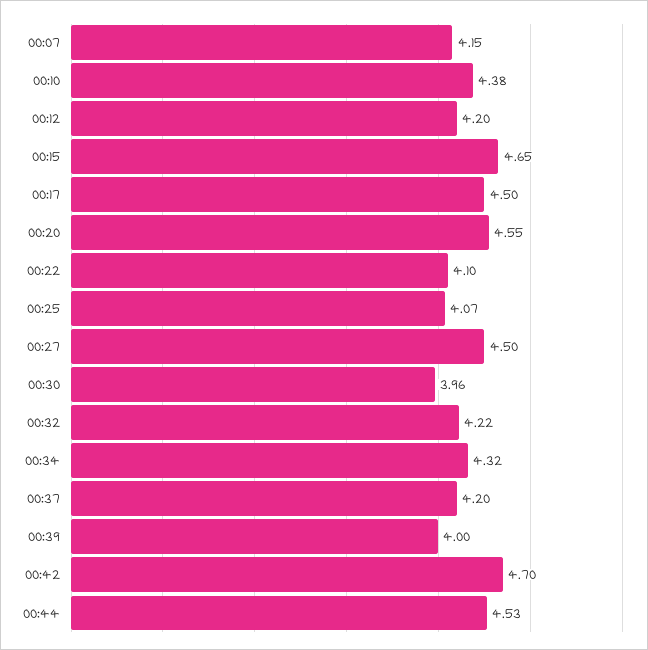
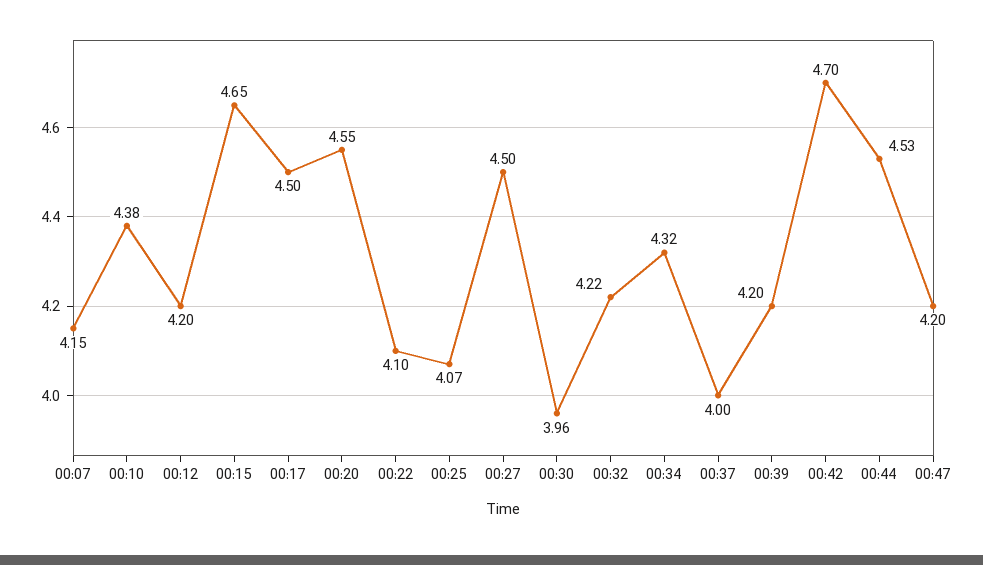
00:37: 4.2 -> 4
00:39: 4 -> 4.2
00:47: none -> 4.2

